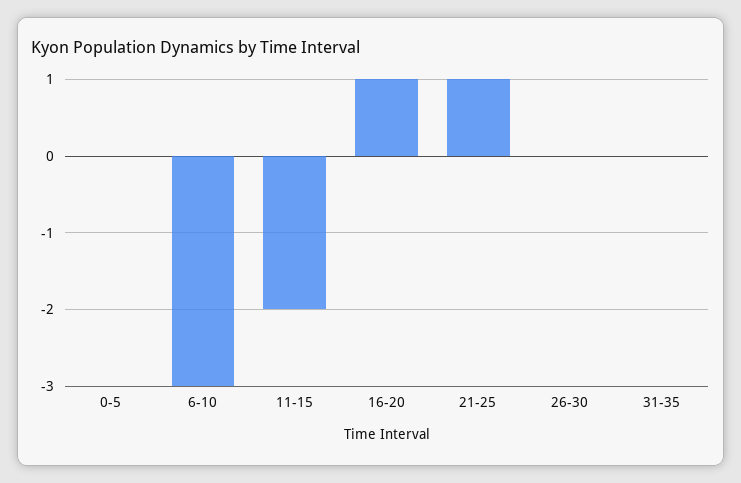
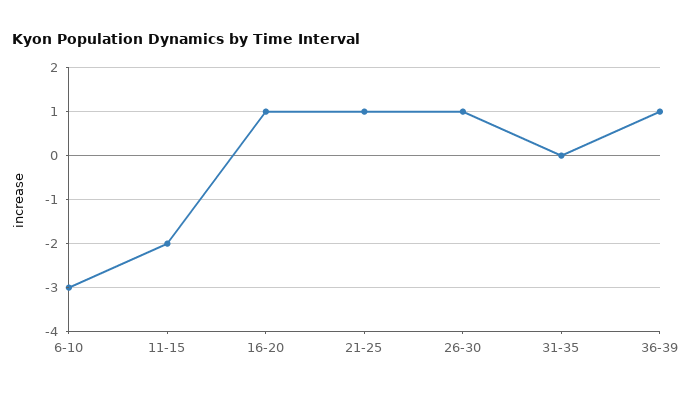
0-5: 0 -> none
26-30: 0 -> 1
36-39: none -> 1

